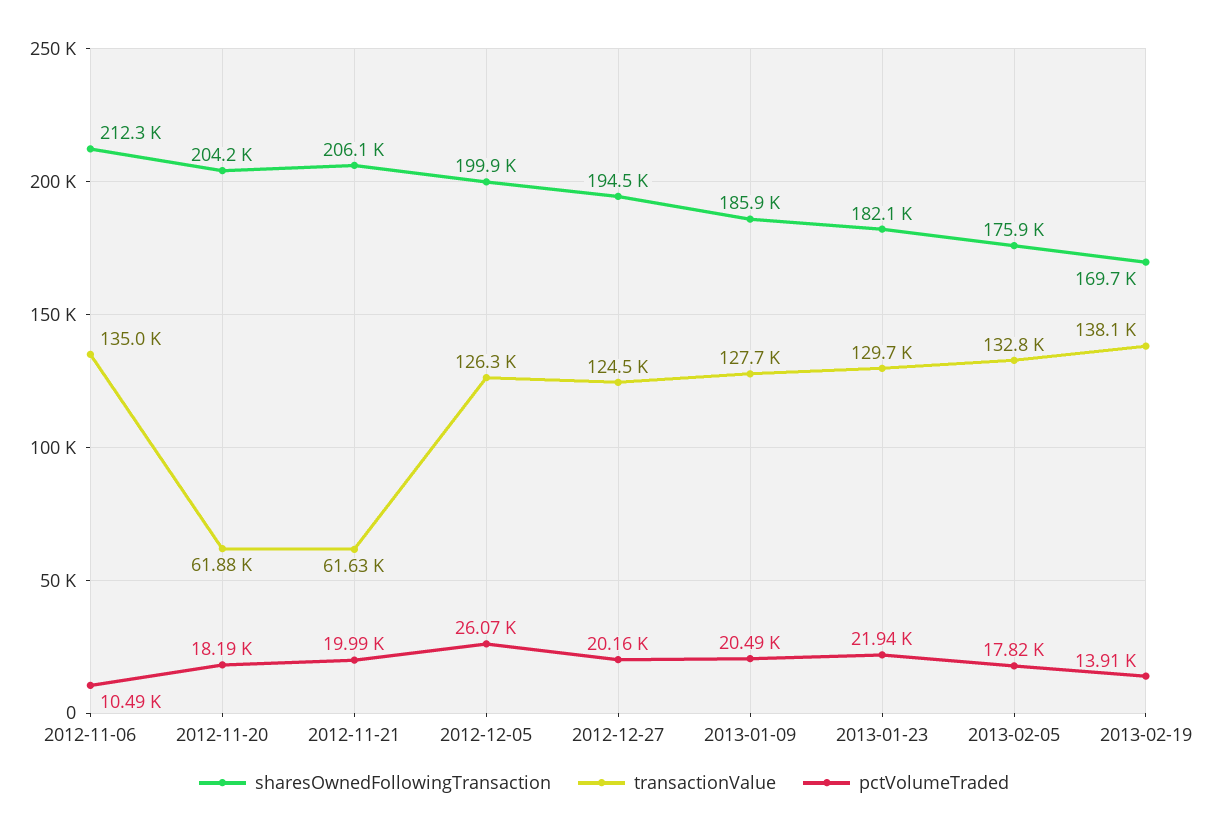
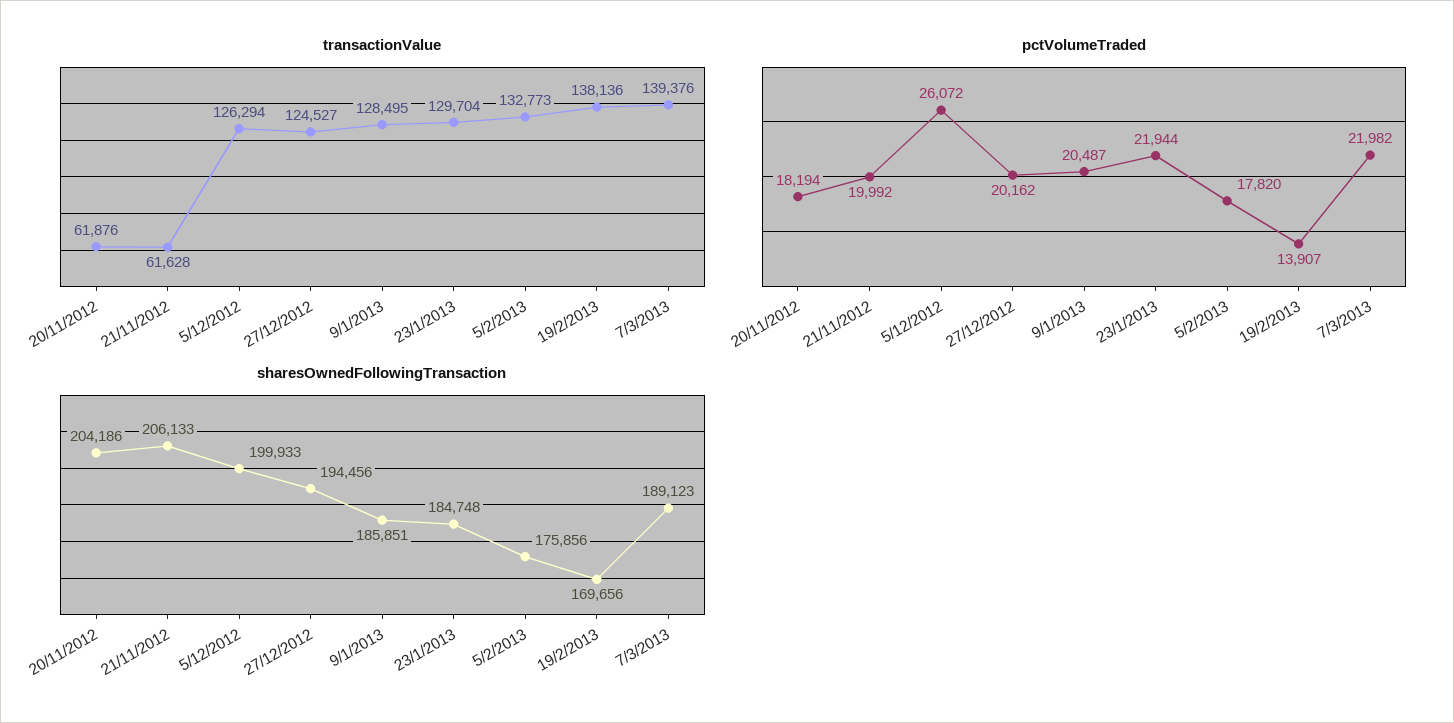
sharesOwnedFollowingTransaction, 2012-11-06: 212300 -> none
transactionValue, 2012-11-06: 135000 -> none
pctVolumeTraded, 2012-11-06: 10490 -> none
transactionValue, 2013-01-09: 127700 -> 128495
sharesOwnedFollowingTransaction, 2013-01-23: 182100 -> 184748
transactionValue, 7/3/2013: none -> 139376
pctVolumeTraded, 7/3/2013: none -> 21982
sharesOwnedFollowingTransaction, 7/3/2013: none -> 189123

